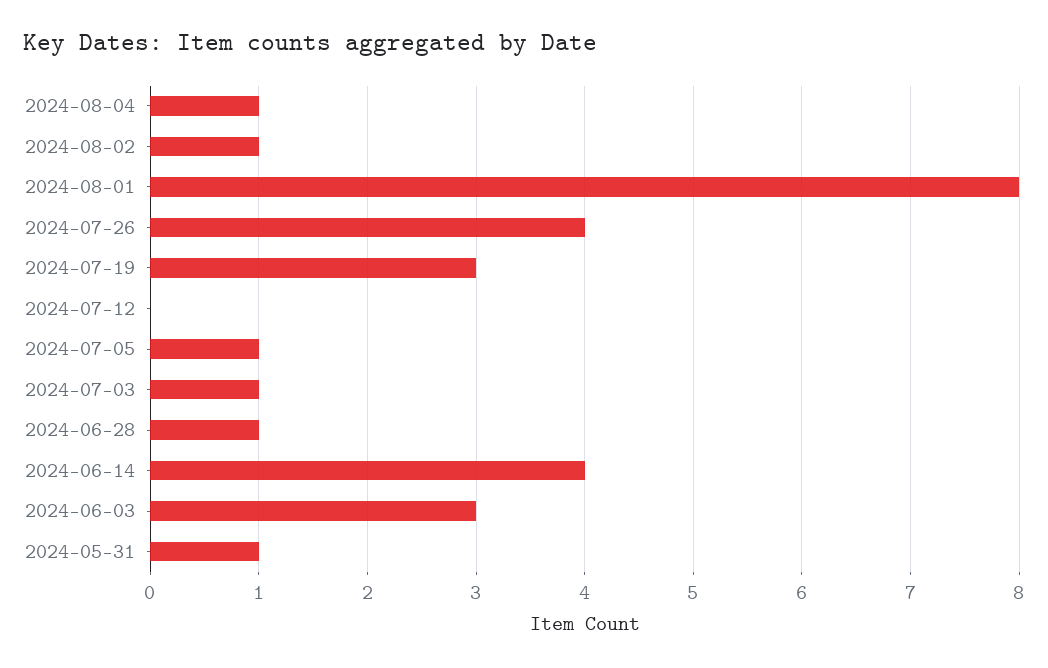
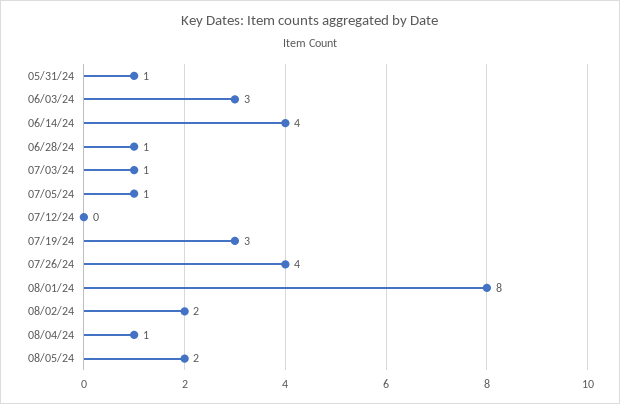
2024-08-02: 1 -> 2
08/05/24: none -> 2

